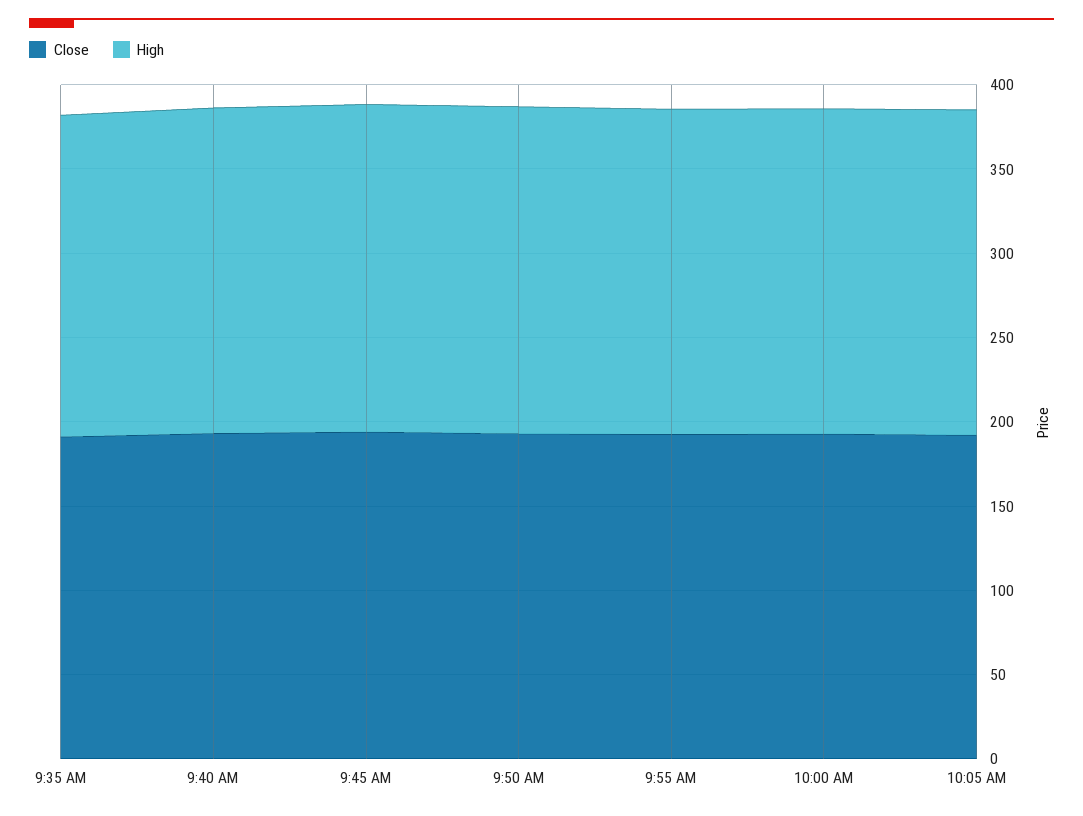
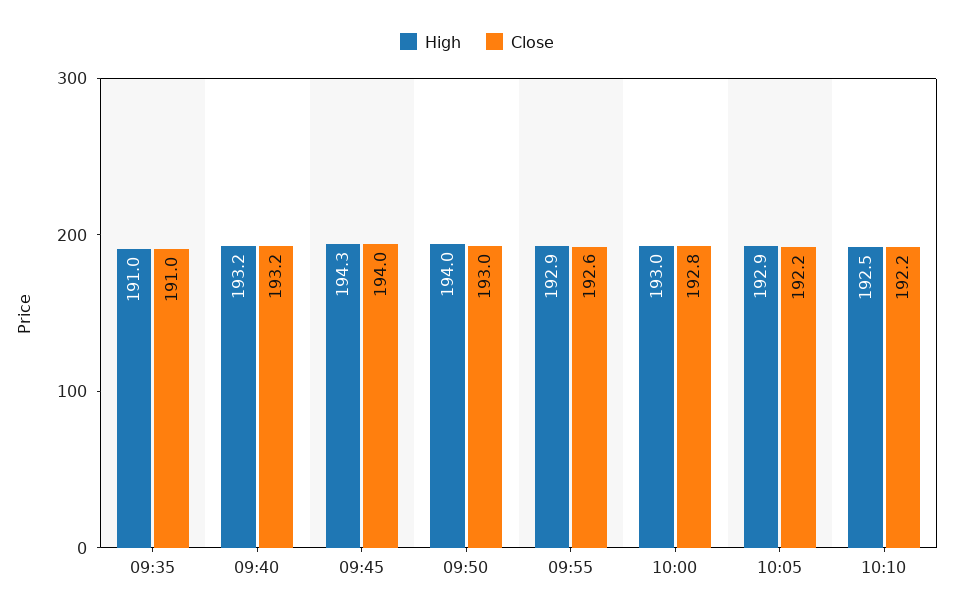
High, 10:10: none -> 192.5
Close, 10:10: none -> 192.2

